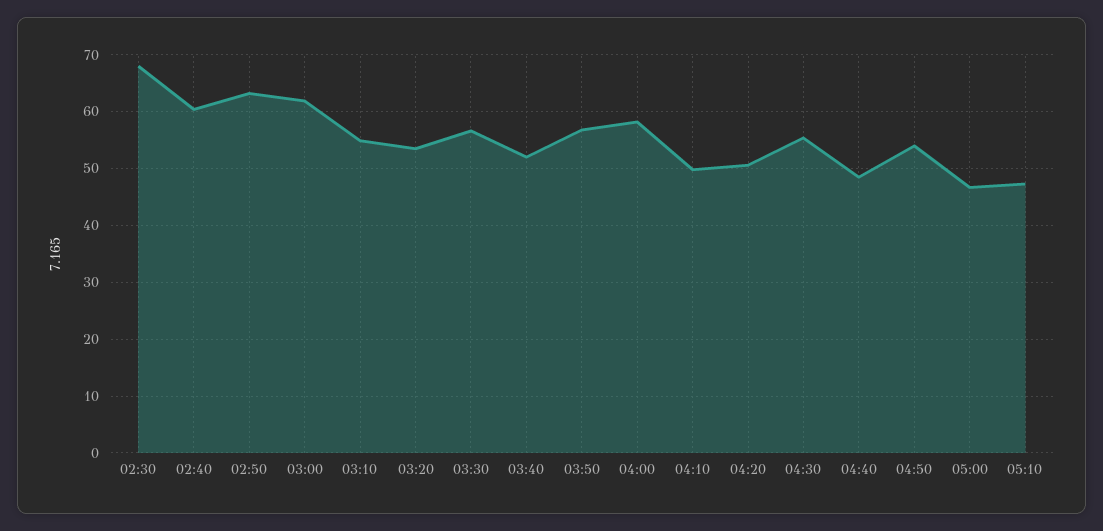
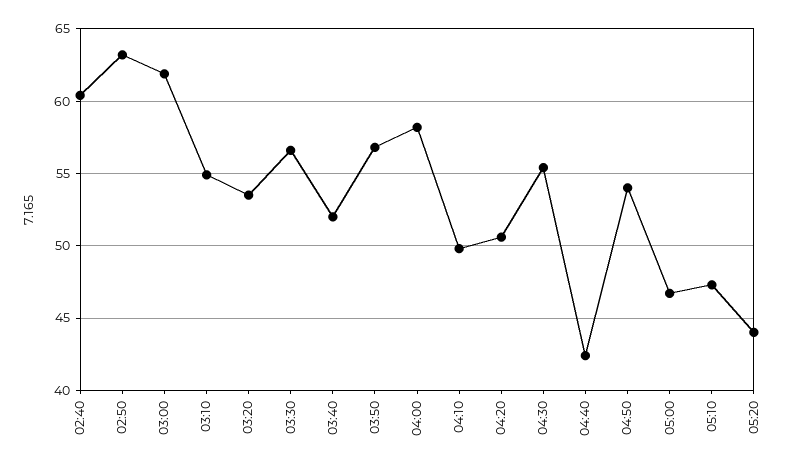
02:30: 68 -> none
04:40: 48 -> 42.5
05:20: none -> 44

